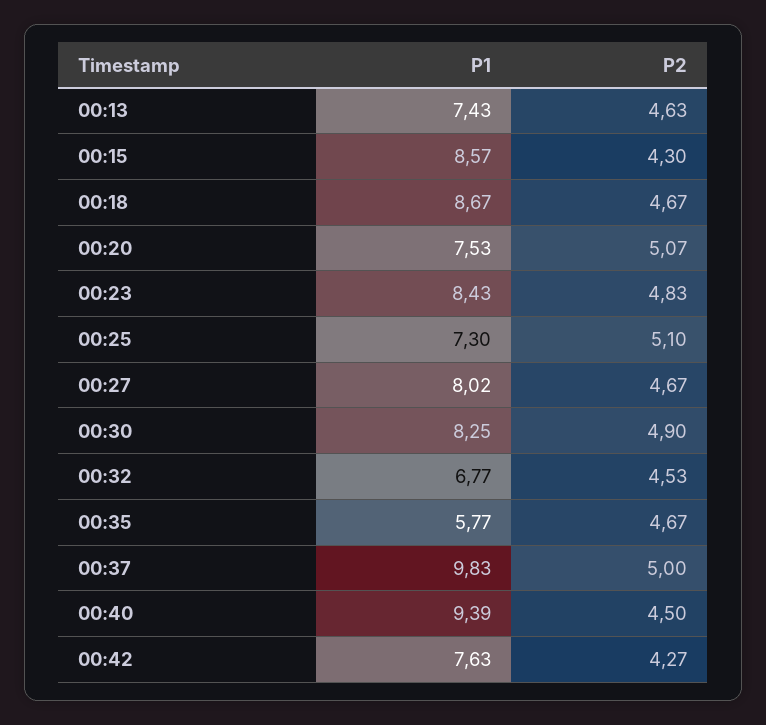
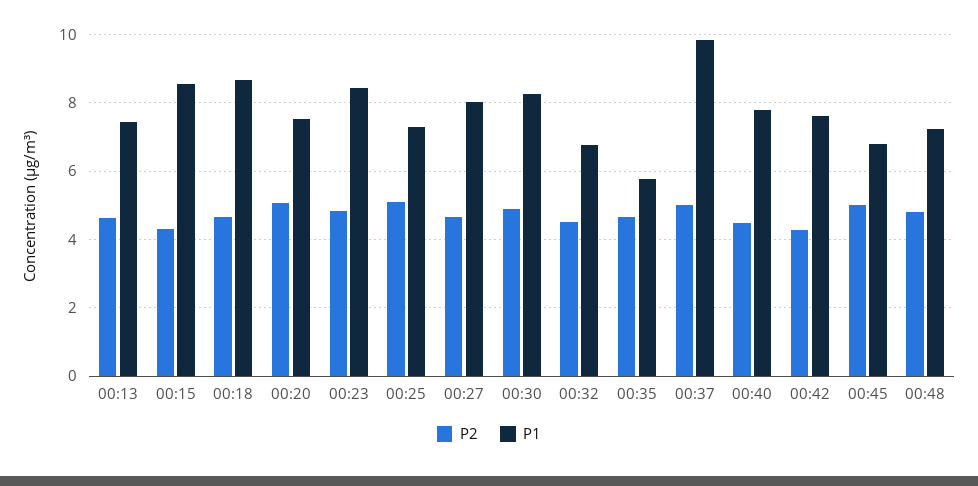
P1, 00:40: 9.39 -> 7.8
P2, 00:45: none -> 5
P1, 00:45: none -> 6.8
P2, 00:48: none -> 4.8
P1, 00:48: none -> 7.2

